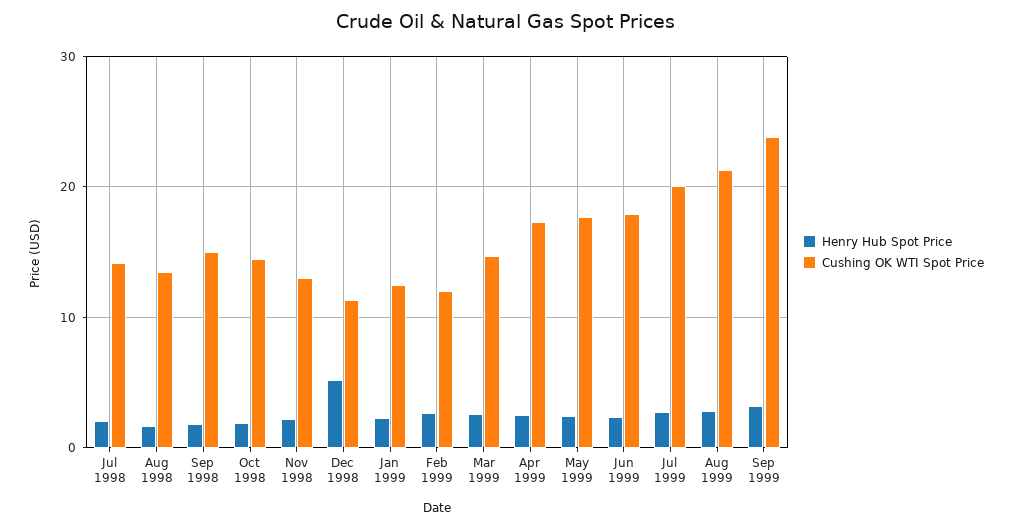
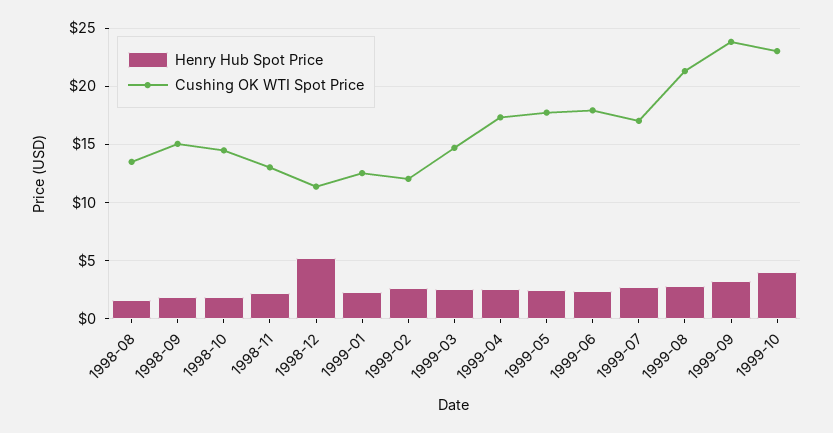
Henry Hub Spot Price, Jul 1998: 2 -> none
Cushing OK WTI Spot Price, Jul 1998: 14 -> none
Cushing OK WTI Spot Price, Jul 1999: 20 -> 17
Henry Hub Spot Price, 1999-10: none -> 4
Cushing OK WTI Spot Price, 1999-10: none -> 23

